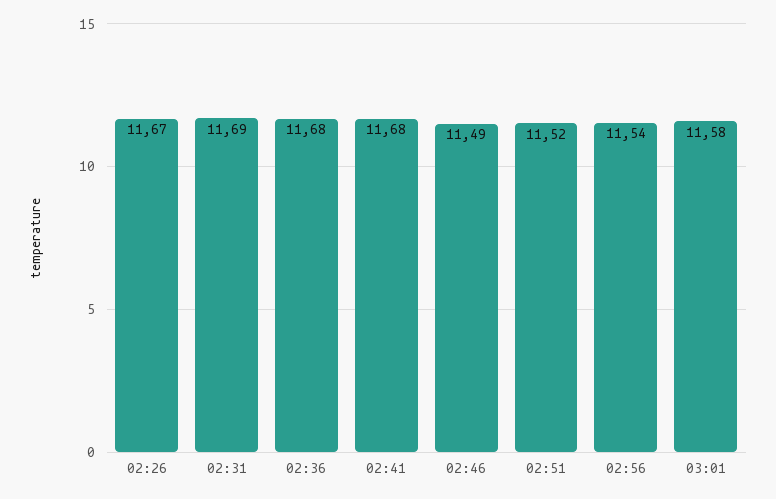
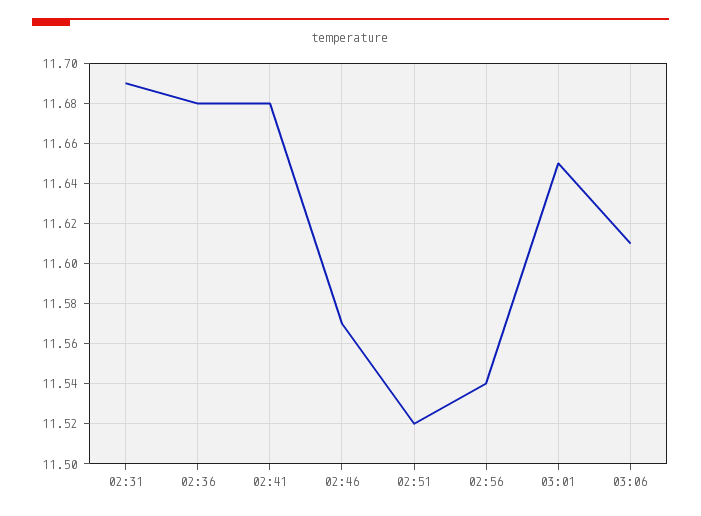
02:26: 11.67 -> none
02:46: 11.49 -> 11.57
03:01: 11.58 -> 11.65
03:06: none -> 11.61

